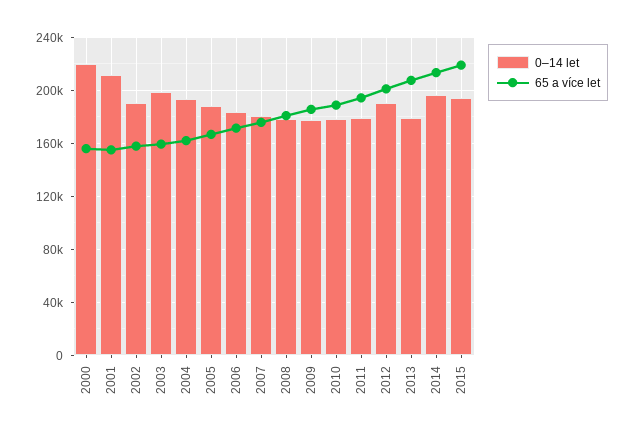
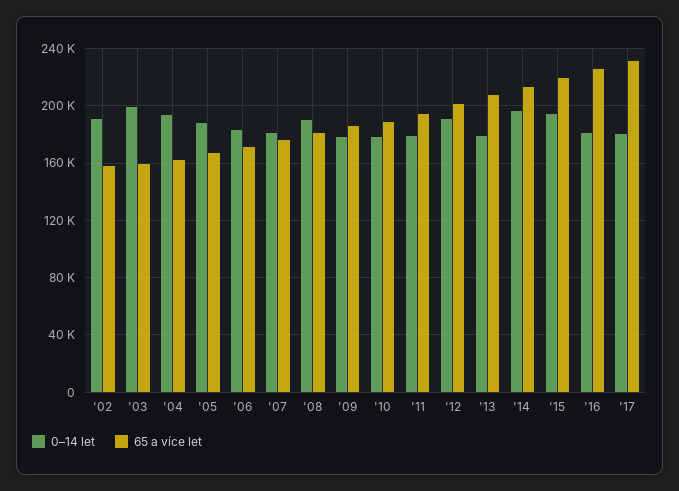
0–14 let, 2000: 220000 -> none
65 a více let, 2000: 155000 -> none
0–14 let, 2001: 210000 -> none
65 a více let, 2001: 155000 -> none
0–14 let, 2008: 180000 -> 190000
0–14 let, '16: none -> 180000
65 a více let, '16: none -> 225000
0–14 let, '17: none -> 180000
65 a více let, '17: none -> 230000

